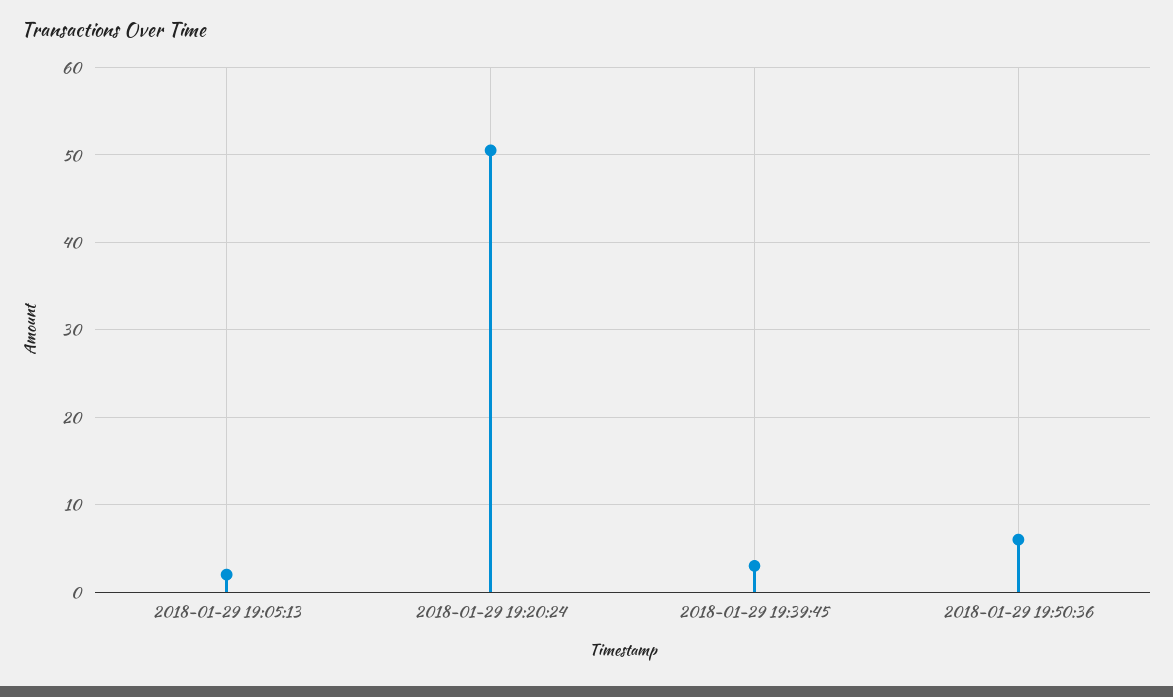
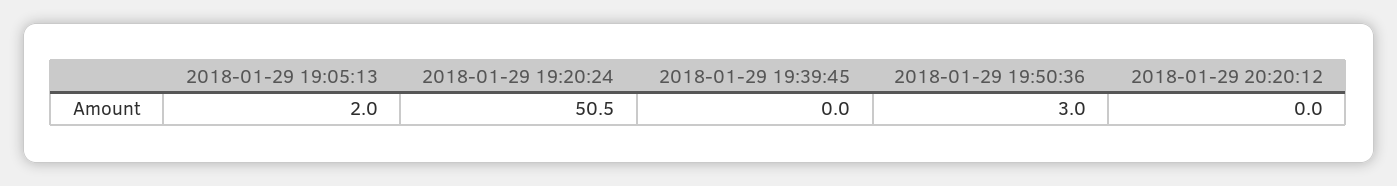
2018-01-29 19:39:45: 3 -> 0
2018-01-29 19:50:36: 6 -> 3
2018-01-29 20:20:12: none -> 0

